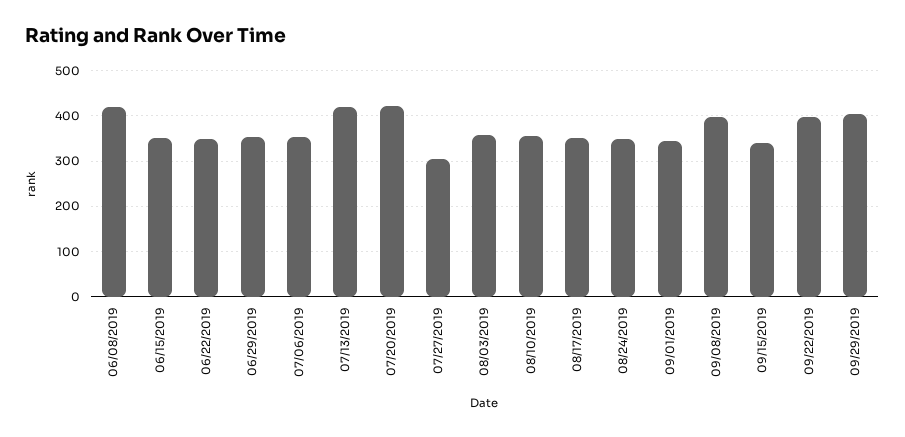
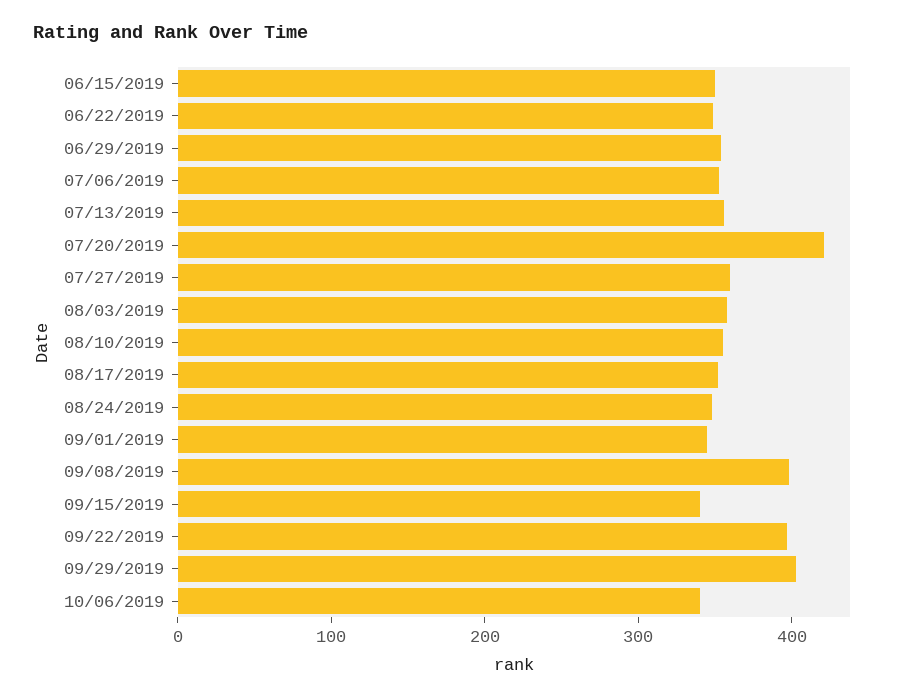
06/08/2019: 420 -> none
07/13/2019: 420 -> 360
07/27/2019: 300 -> 360
10/06/2019: none -> 340

